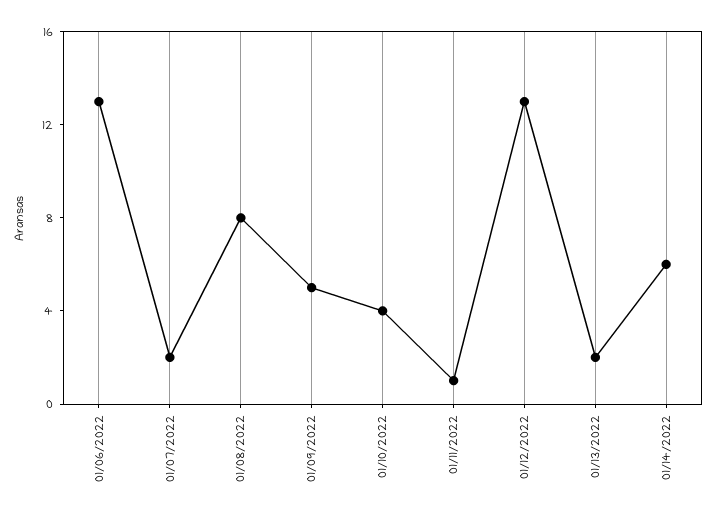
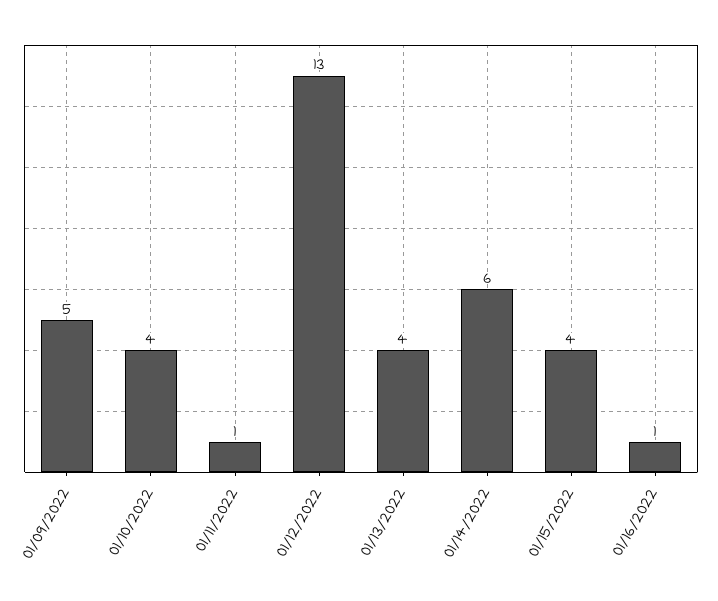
01/06/2022: 13 -> none
01/07/2022: 2 -> none
01/08/2022: 8 -> none
01/13/2022: 2 -> 4
01/15/2022: none -> 4
01/16/2022: none -> 1

